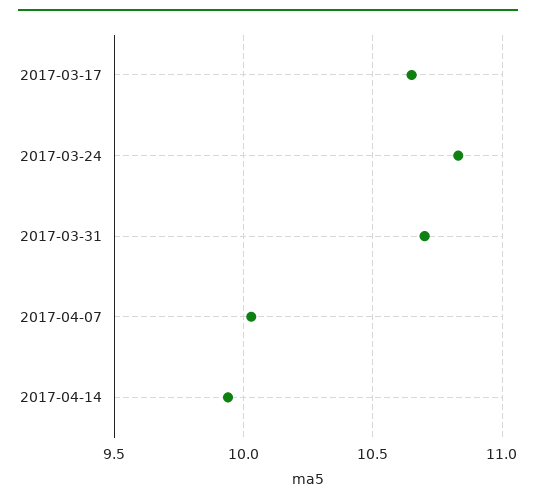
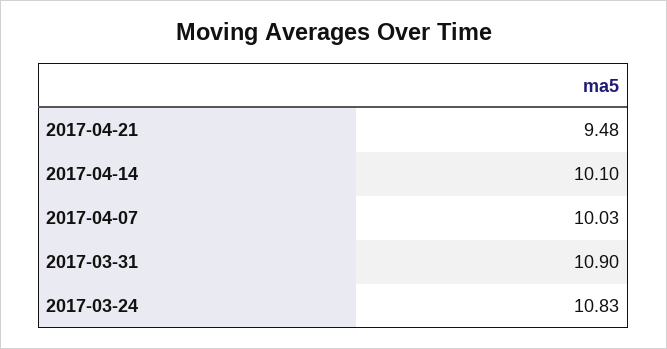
2017-03-17: 10.65 -> none
2017-03-31: 10.7 -> 10.9
2017-04-14: 9.95 -> 10.1
2017-04-21: none -> 9.48

